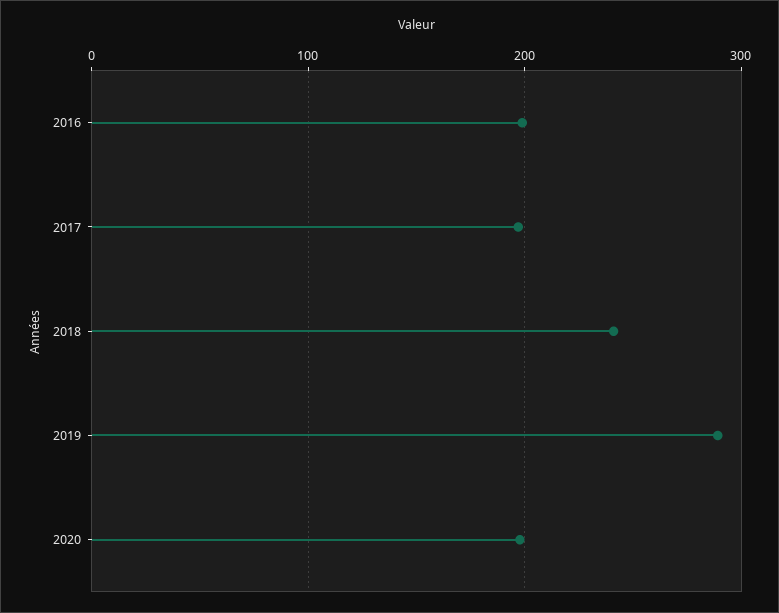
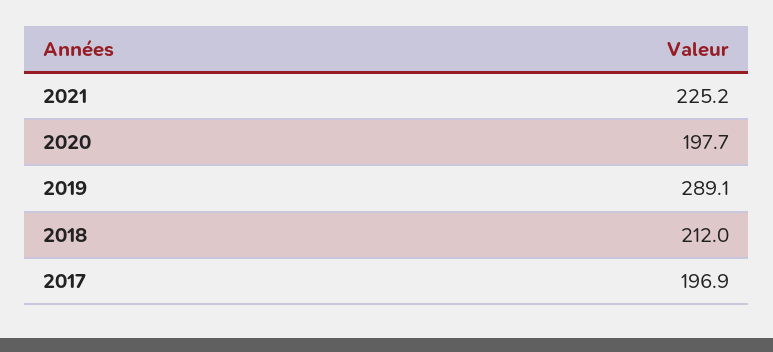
2016: 200 -> none
2018: 240 -> 212
2021: none -> 225.2

